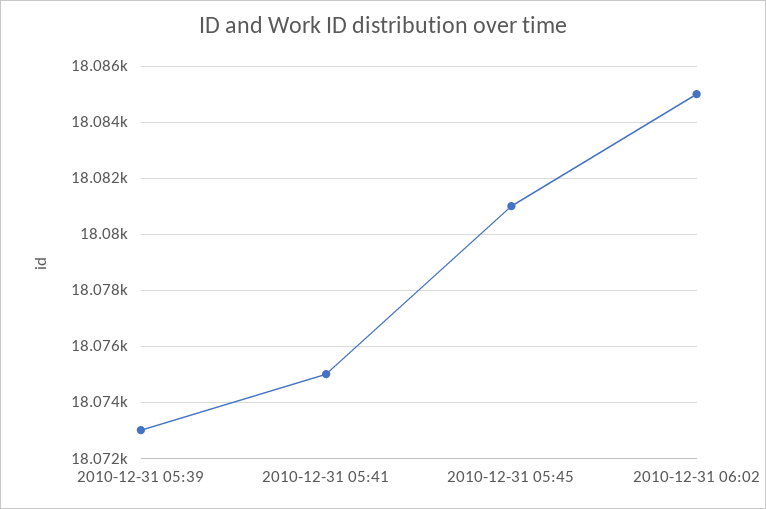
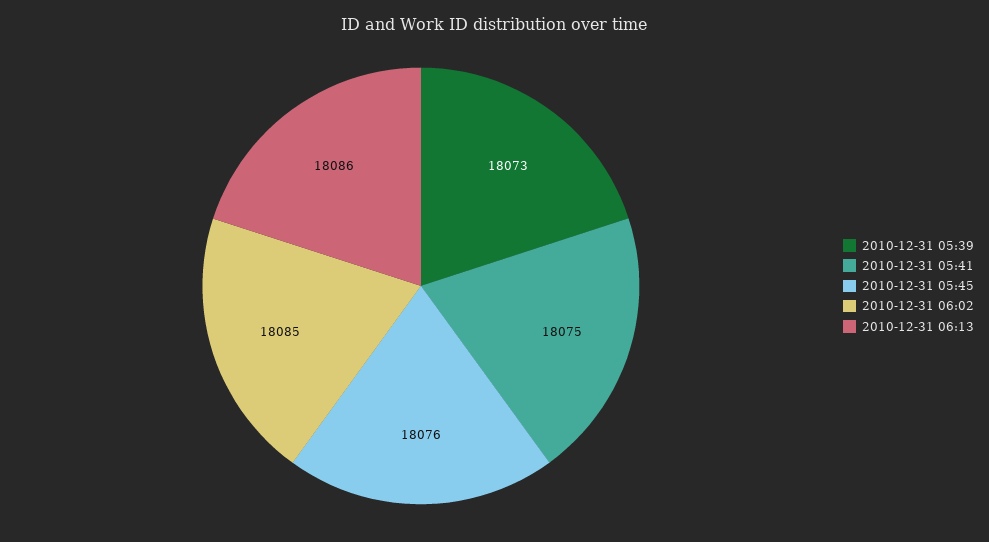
2010-12-31 05:45: 18081 -> 18076
2010-12-31 06:13: none -> 18086

